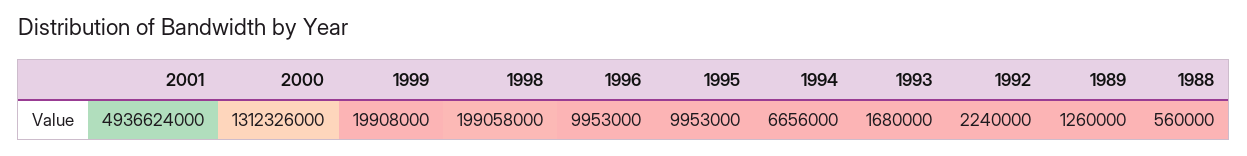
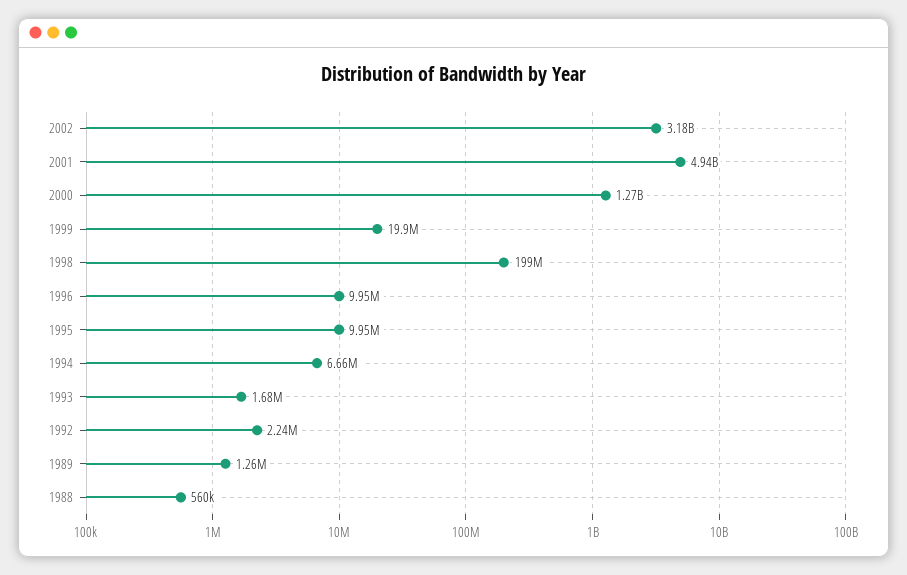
2000: 1312326000 -> 1270000000
2002: none -> 3180000000

